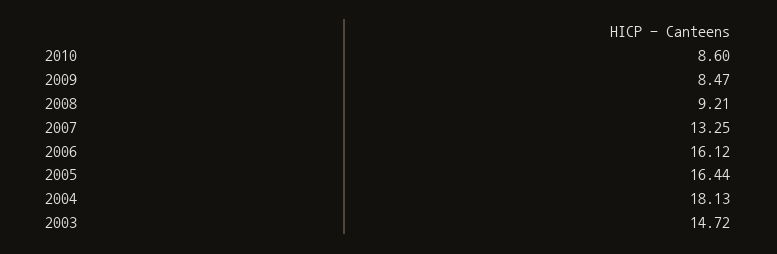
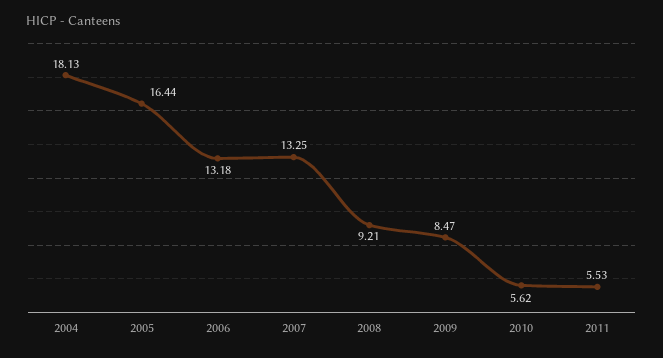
2010: 8.6 -> 5.62
2006: 16.12 -> 13.18
2003: 14.72 -> none
2011: none -> 5.53

